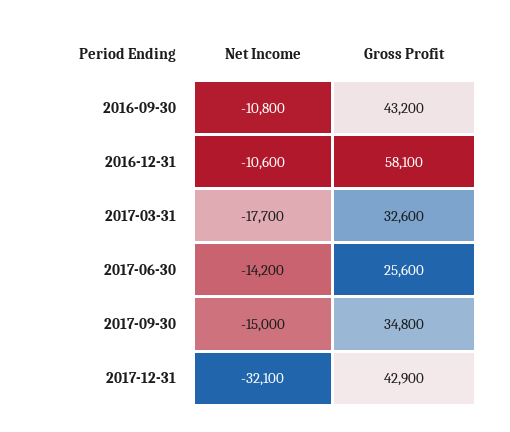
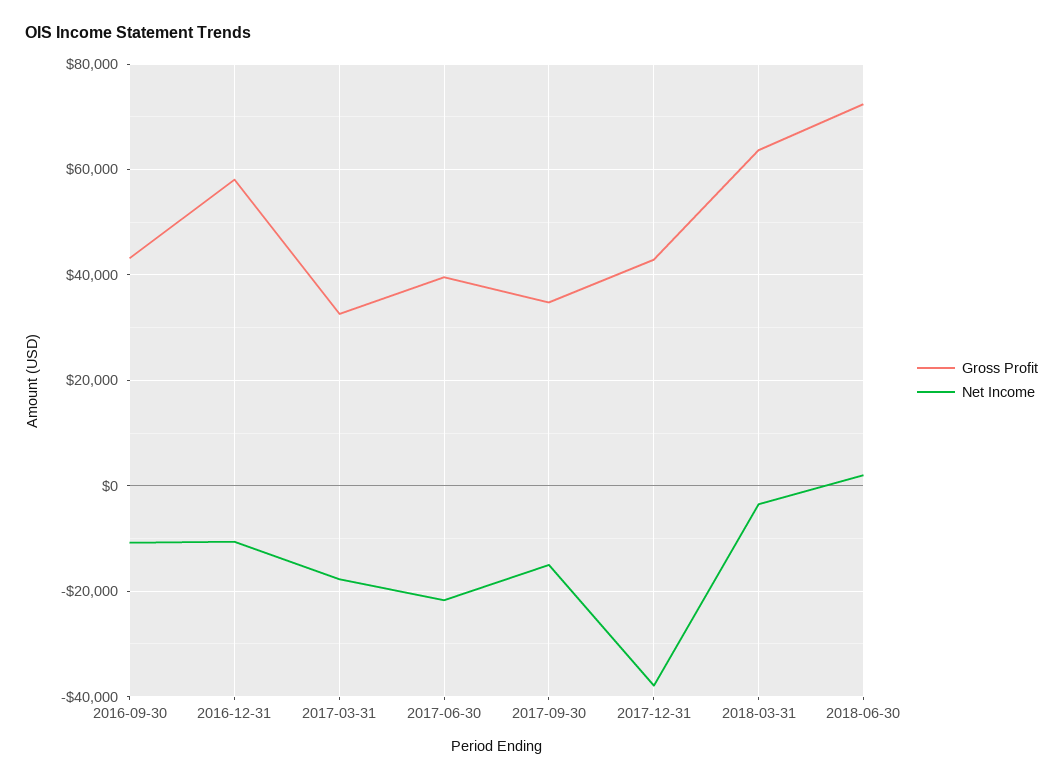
Net Income, 2017-06-30: -14200 -> -22000
Gross Profit, 2017-06-30: 25600 -> 40000
Net Income, 2017-12-31: -32100 -> -38000
Gross Profit, 2018-03-31: none -> 64000
Net Income, 2018-03-31: none -> -4000
Gross Profit, 2018-06-30: none -> 72000
Net Income, 2018-06-30: none -> 2000

